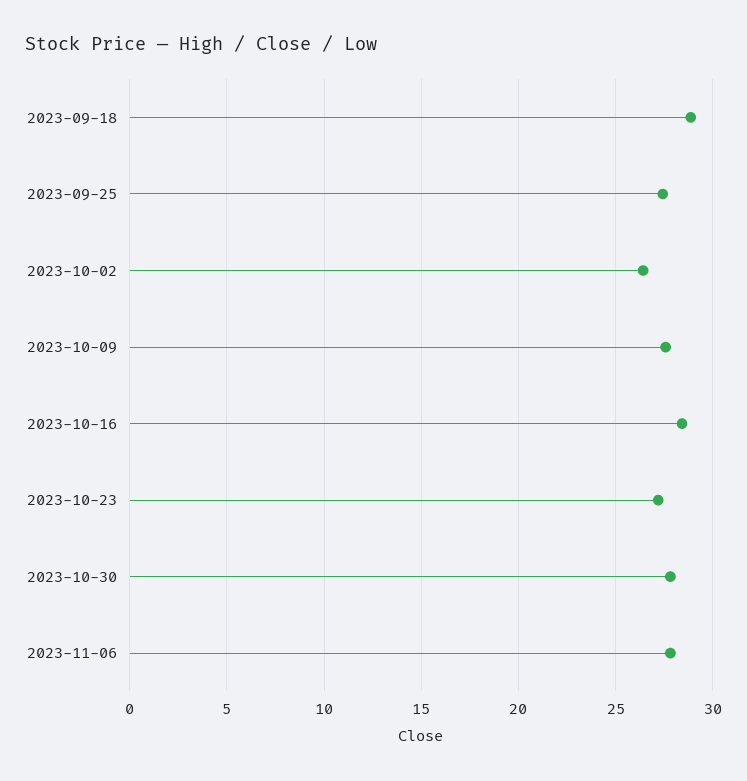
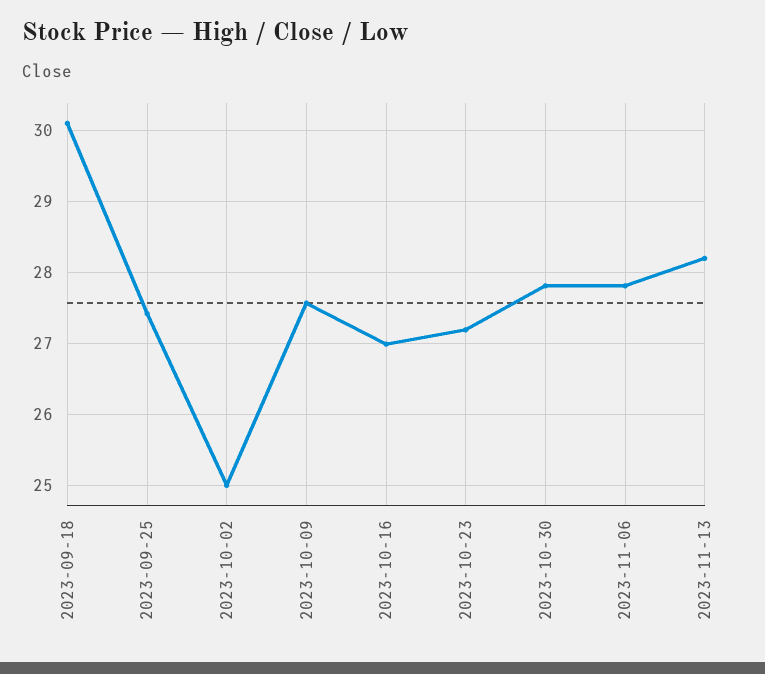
2023-09-18: 29 -> 30.1
2023-10-02: 26.5 -> 25
2023-10-16: 28.5 -> 27
2023-11-13: none -> 28.2

